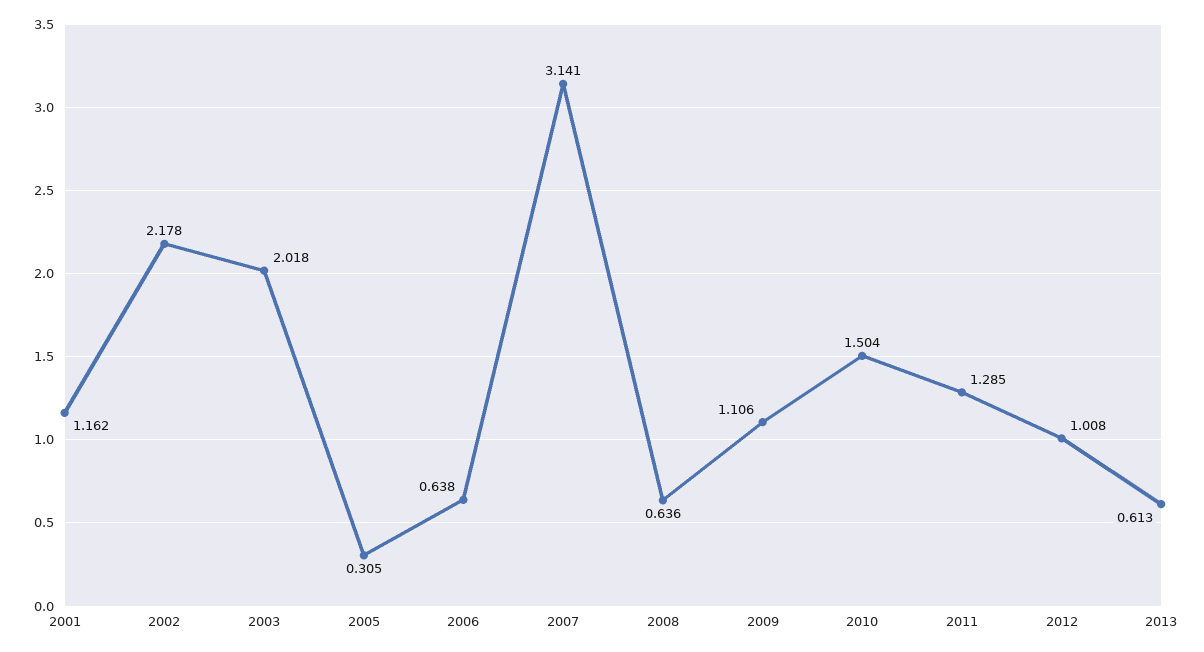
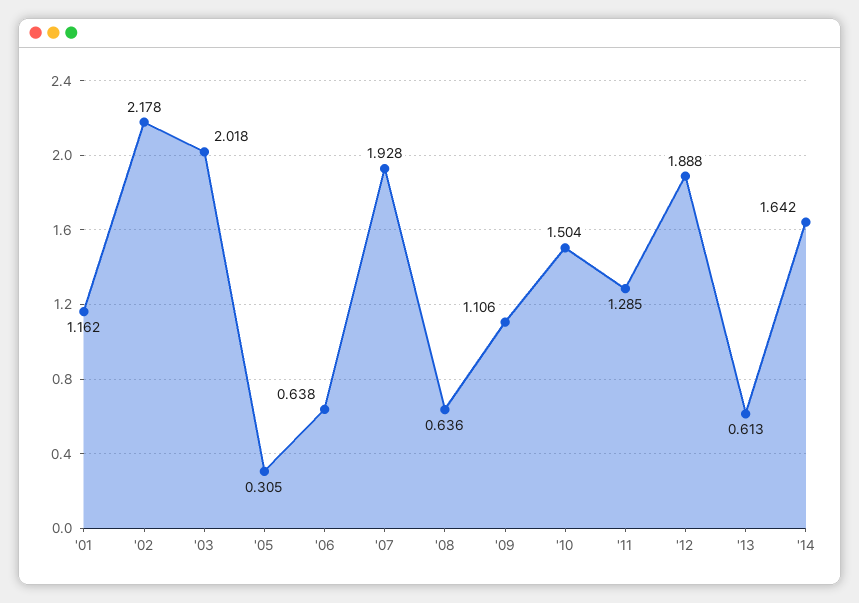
2007: 3.141 -> 1.928
2012: 1.008 -> 1.888
'14: none -> 1.642

